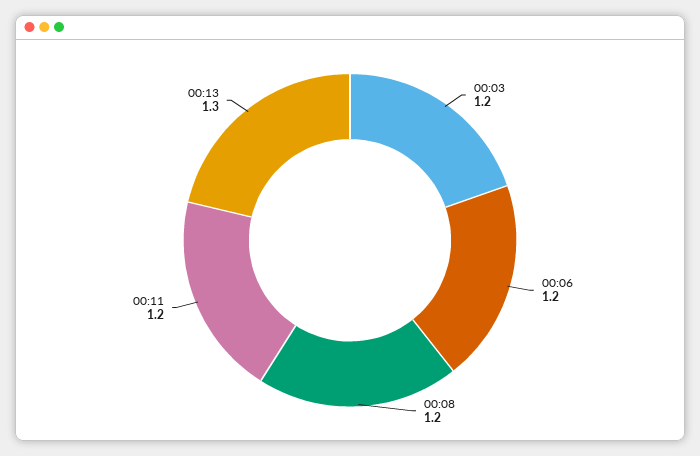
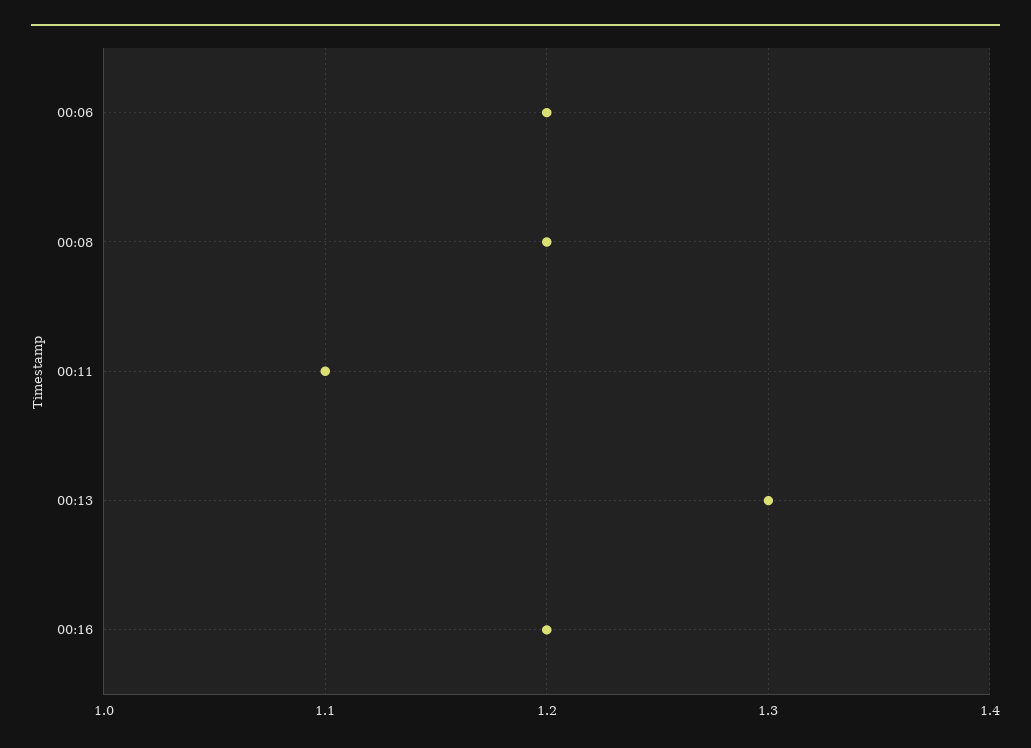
00:03: 1.2 -> none
00:11: 1.2 -> 1.1
00:16: none -> 1.2

